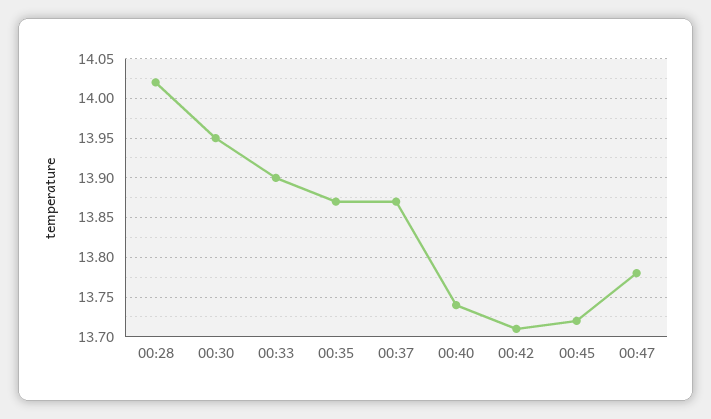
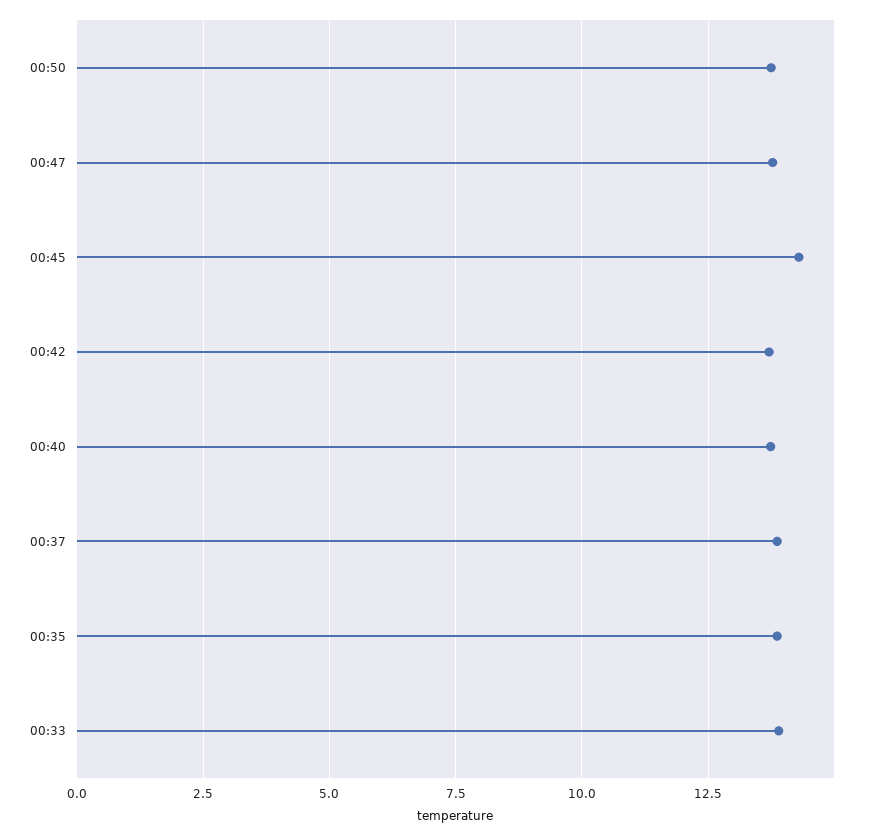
00:28: 14.02 -> none
00:30: 13.95 -> none
00:45: 13.72 -> 14.25
00:50: none -> 13.75

